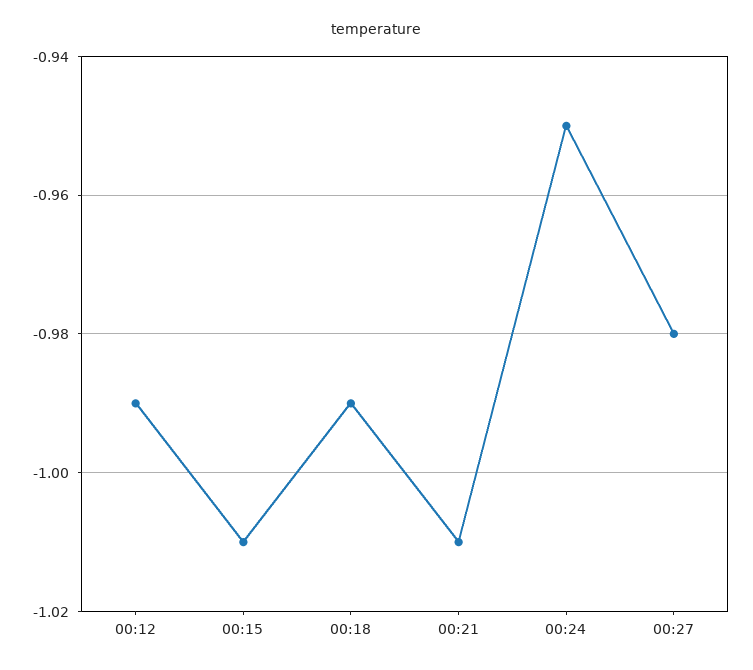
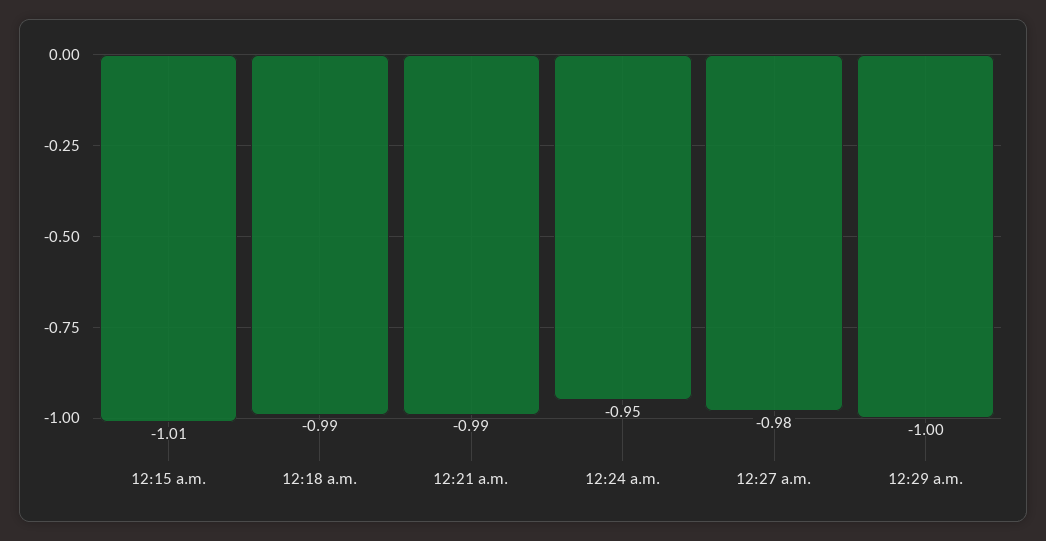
00:12: -0.99 -> none
00:21: -1.01 -> -0.99
12:29 a.m.: none -> -1

